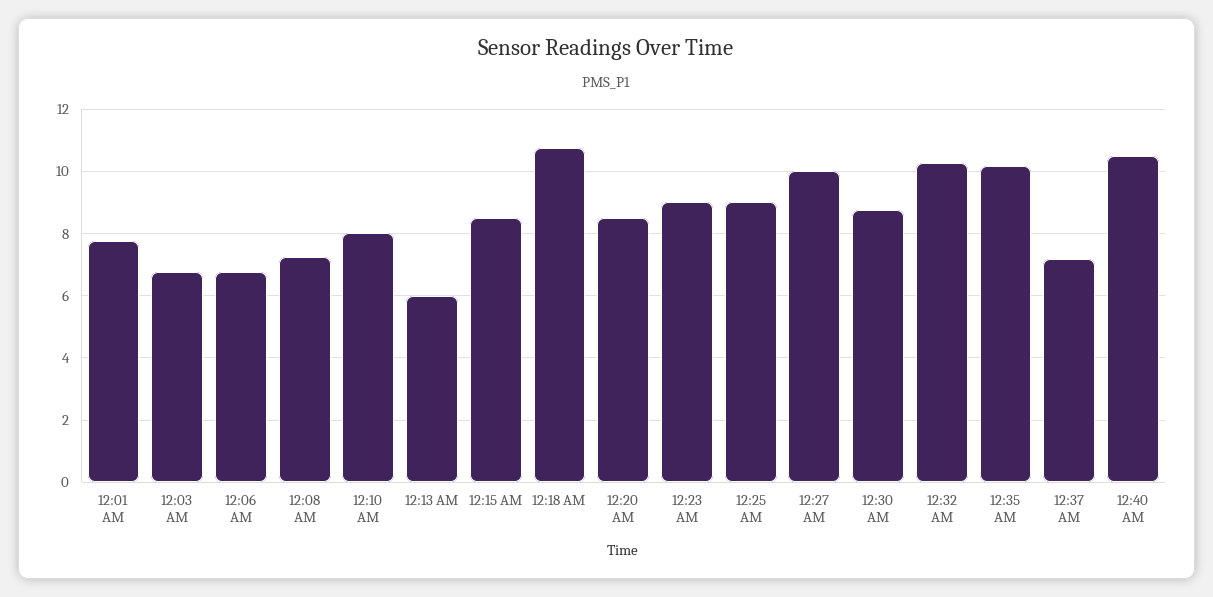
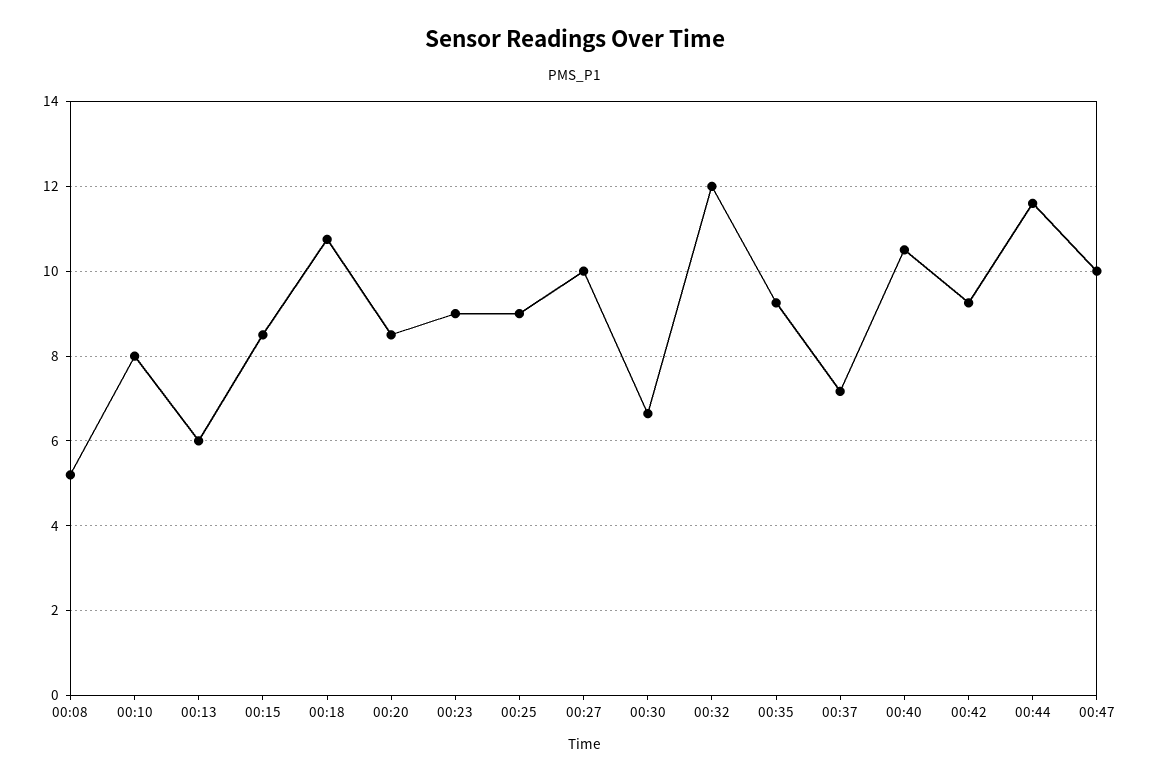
12:01 AM: 7.8 -> none
12:03 AM: 6.8 -> none
12:06 AM: 6.8 -> none
12:08 AM: 7.2 -> 5.2
12:30 AM: 8.8 -> 6.6
12:32 AM: 10.2 -> 12
12:35 AM: 10.2 -> 9.2
00:42: none -> 9.2
00:44: none -> 11.6
00:47: none -> 10

